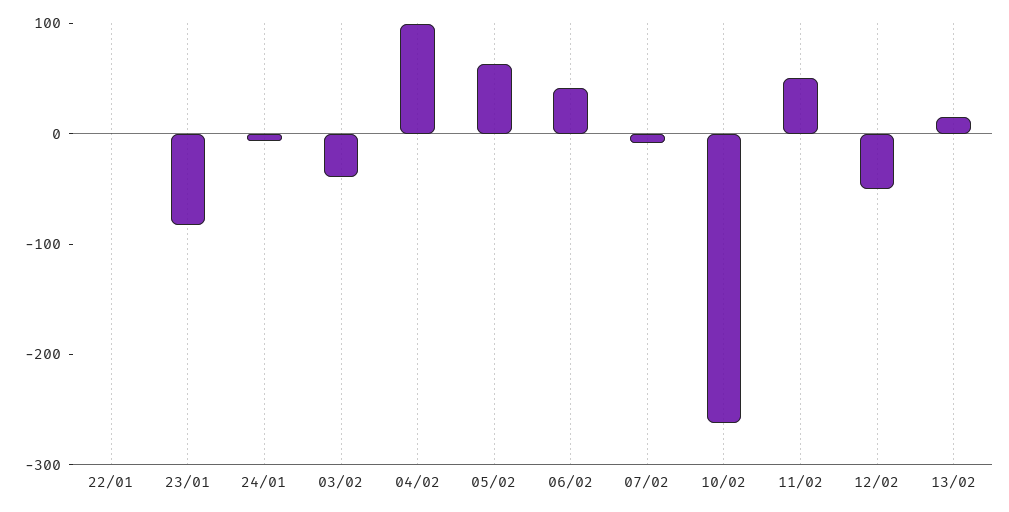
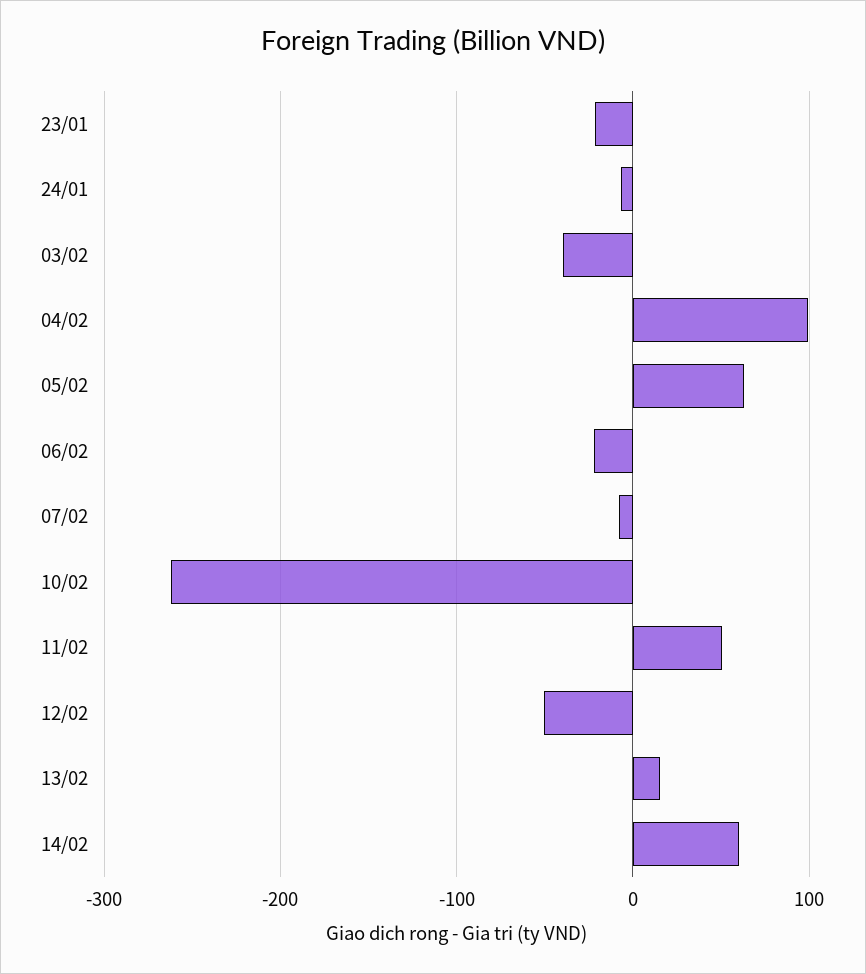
22/01: 0 -> none
23/01: -80 -> -20
06/02: 40 -> -20
14/02: none -> 60

